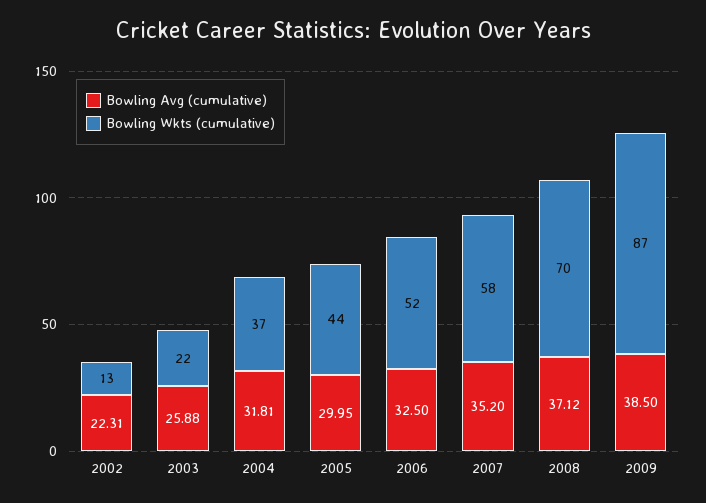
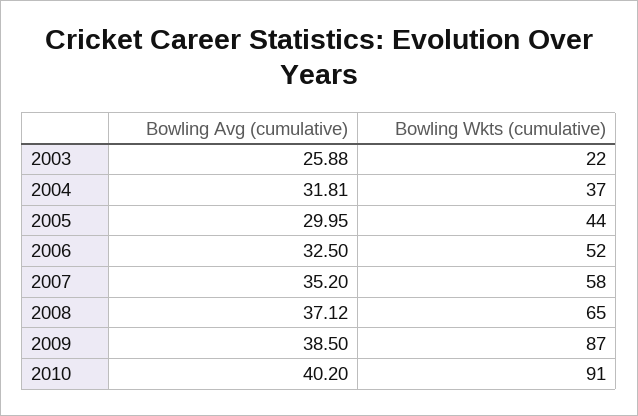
Bowling Avg (cumulative), 2002: 22.31 -> none
Bowling Wkts (cumulative), 2002: 13 -> none
Bowling Wkts (cumulative), 2008: 70 -> 65
Bowling Avg (cumulative), 2010: none -> 40.2
Bowling Wkts (cumulative), 2010: none -> 91

